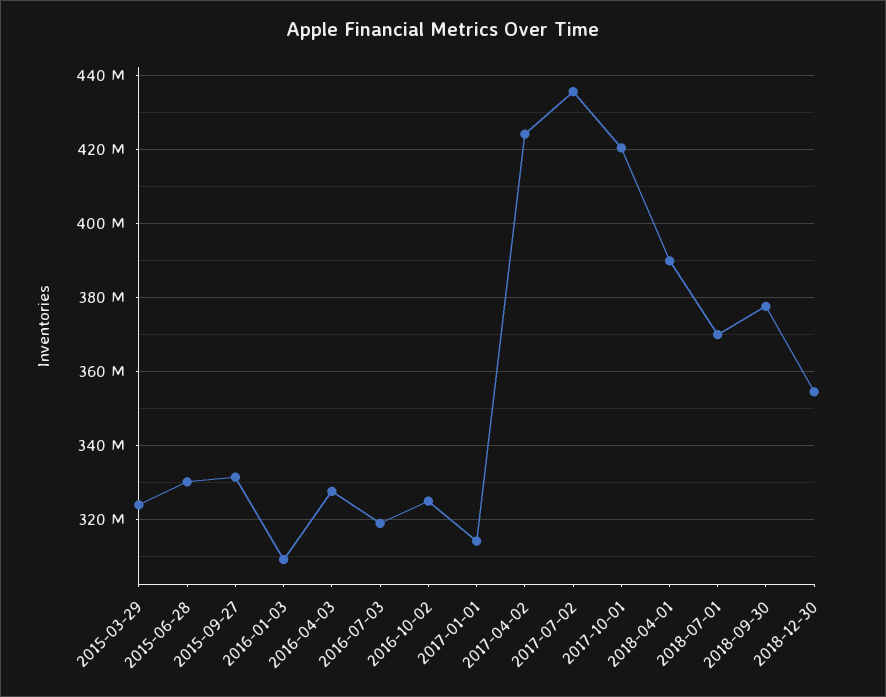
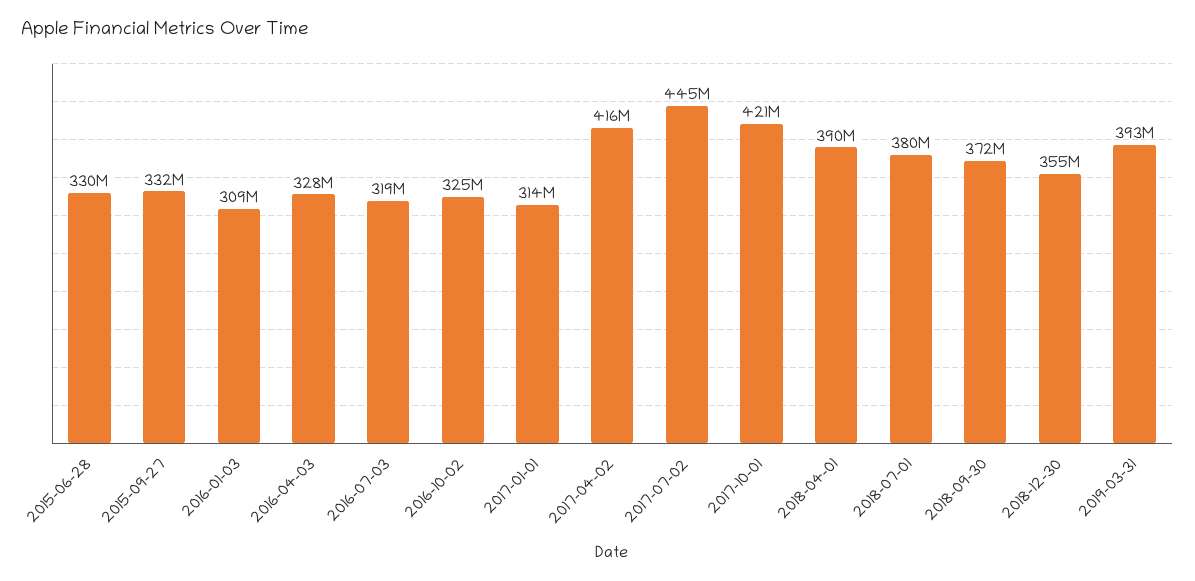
2015-03-29: 324000000 -> none
2017-04-02: 424000000 -> 416000000
2017-07-02: 436000000 -> 445000000
2018-07-01: 370000000 -> 380000000
2018-09-30: 378000000 -> 372000000
2019-03-31: none -> 393000000

